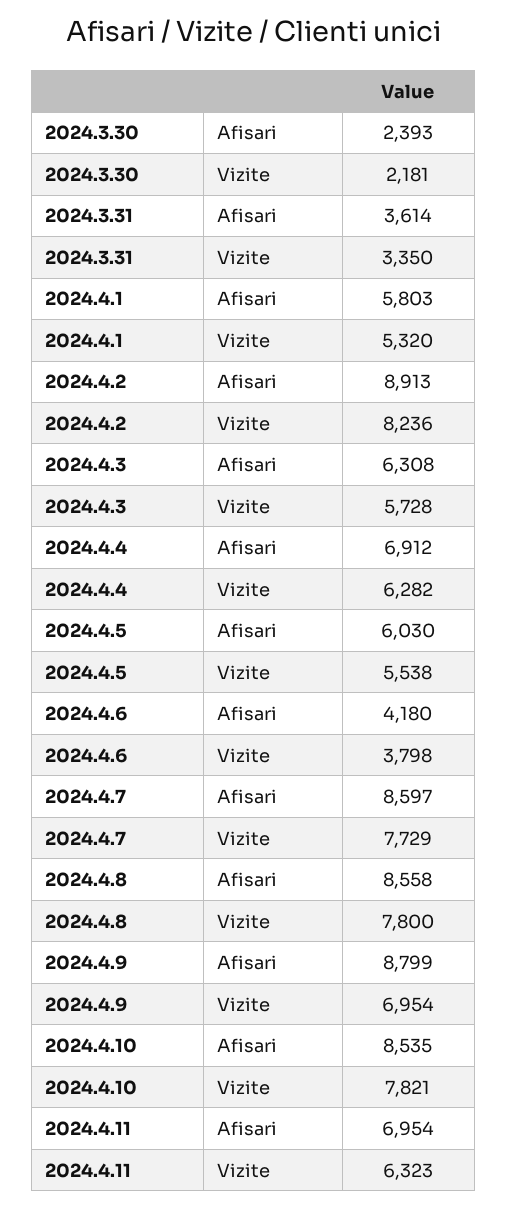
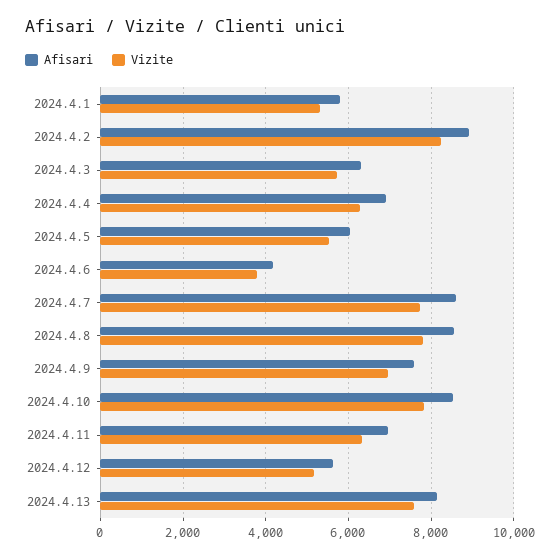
Afisari, 2024.3.30: 2393 -> none
Vizite, 2024.3.30: 2181 -> none
Afisari, 2024.3.31: 3614 -> none
Vizite, 2024.3.31: 3350 -> none
Afisari, 2024.4.9: 8799 -> 7600
Afisari, 2024.4.12: none -> 5600
Vizite, 2024.4.12: none -> 5200
Afisari, 2024.4.13: none -> 8200
Vizite, 2024.4.13: none -> 7600

